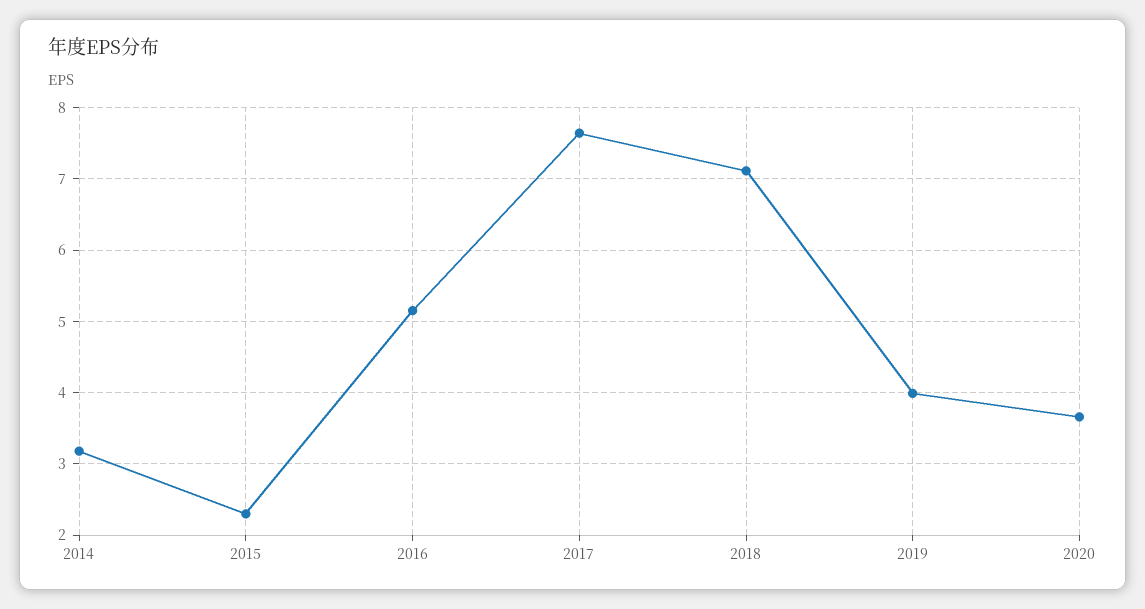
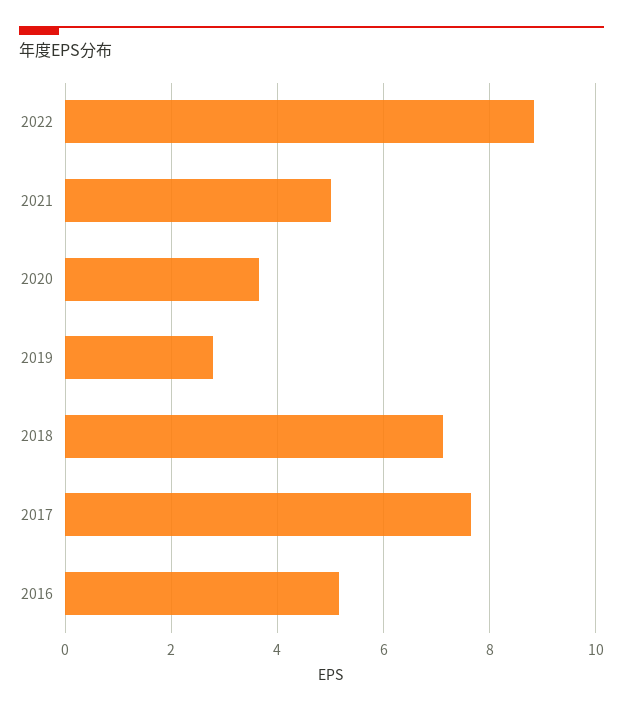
2014: 3.2 -> none
2015: 2.3 -> none
2019: 4 -> 2.8
2022: none -> 8.8
2021: none -> 5

